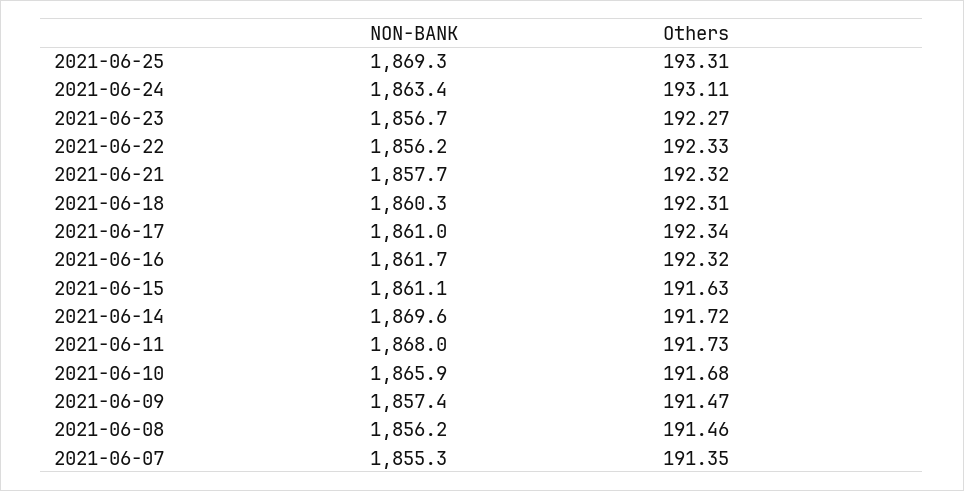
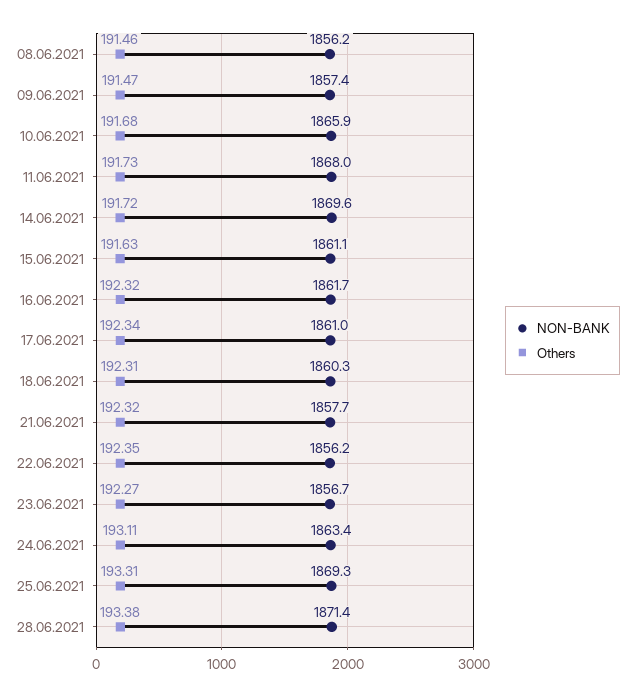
Others, 2021-06-22: 192.33 -> 192.35
NON-BANK, 2021-06-07: 1855.3 -> none
Others, 2021-06-07: 191.35 -> none
NON-BANK, 28.06.2021: none -> 1871.4
Others, 28.06.2021: none -> 193.38

